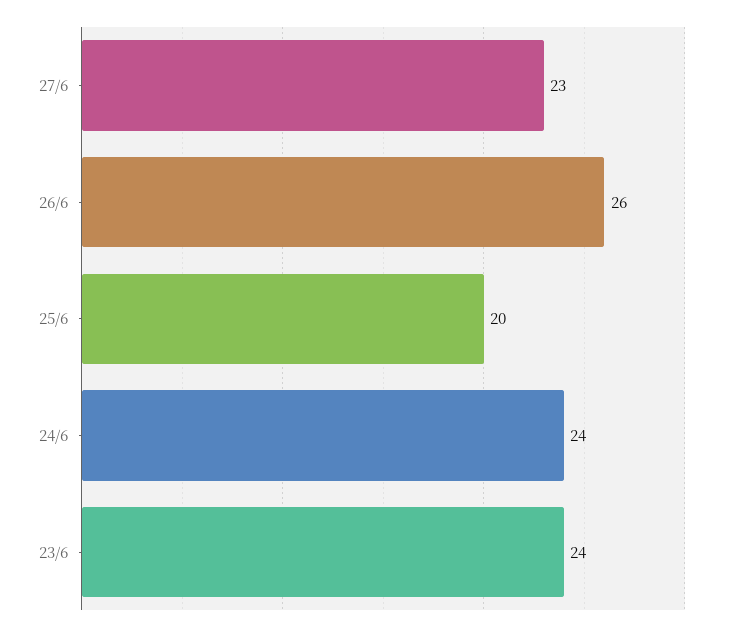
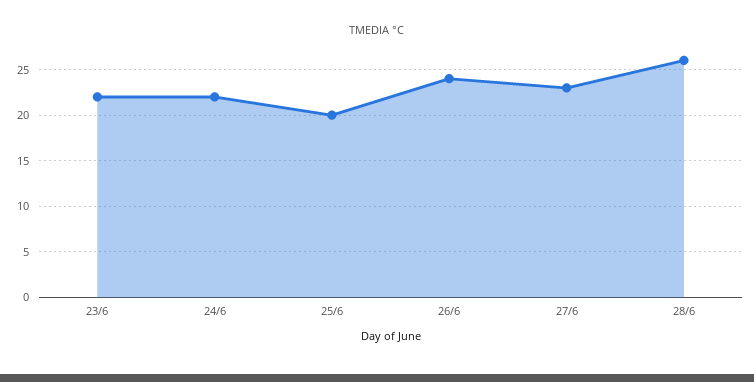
26/6: 26 -> 24
24/6: 24 -> 22
23/6: 24 -> 22
28/6: none -> 26

